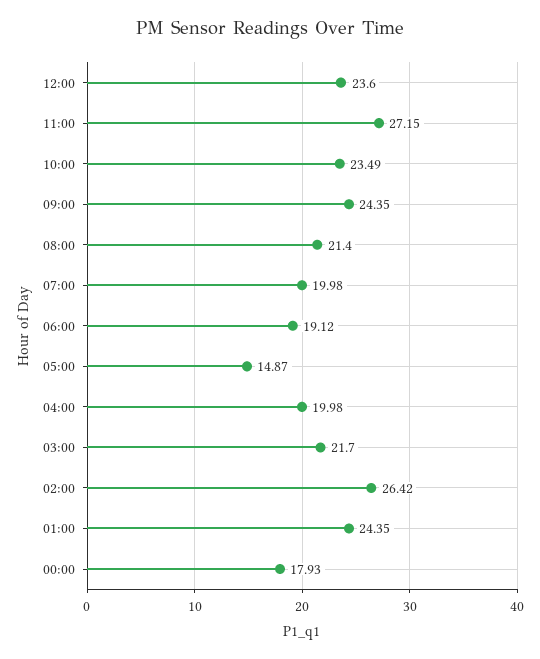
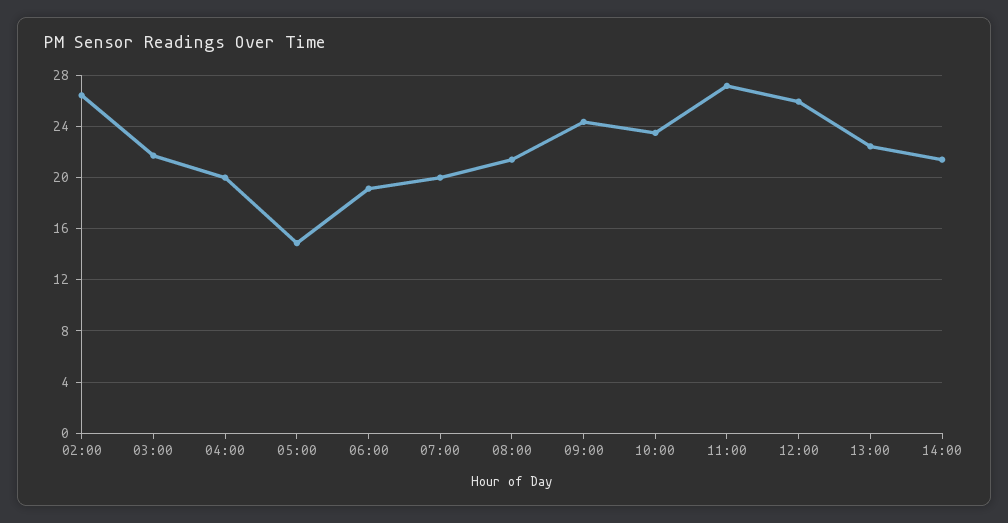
12:00: 23.6 -> 26
01:00: 24.35 -> none
00:00: 17.93 -> none
13:00: none -> 22.5
14:00: none -> 21.5

